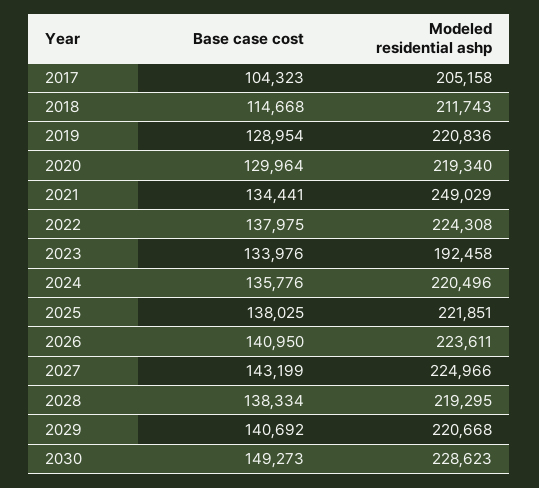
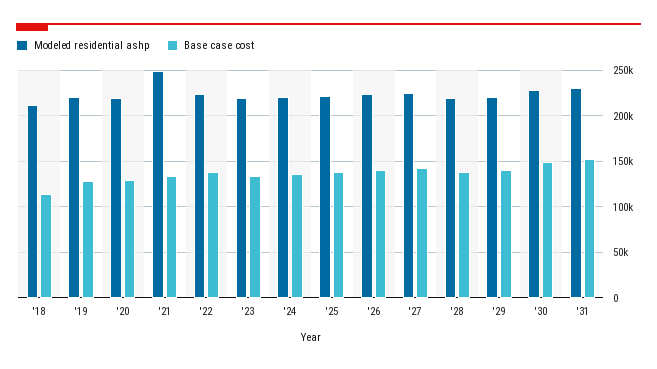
Base case cost, 2017: 104323 -> none
Modeled residential ashp, 2017: 205158 -> none
Modeled residential ashp, 2023: 192458 -> 220000
Modeled residential ashp, '31: none -> 230000
Base case cost, '31: none -> 150000

